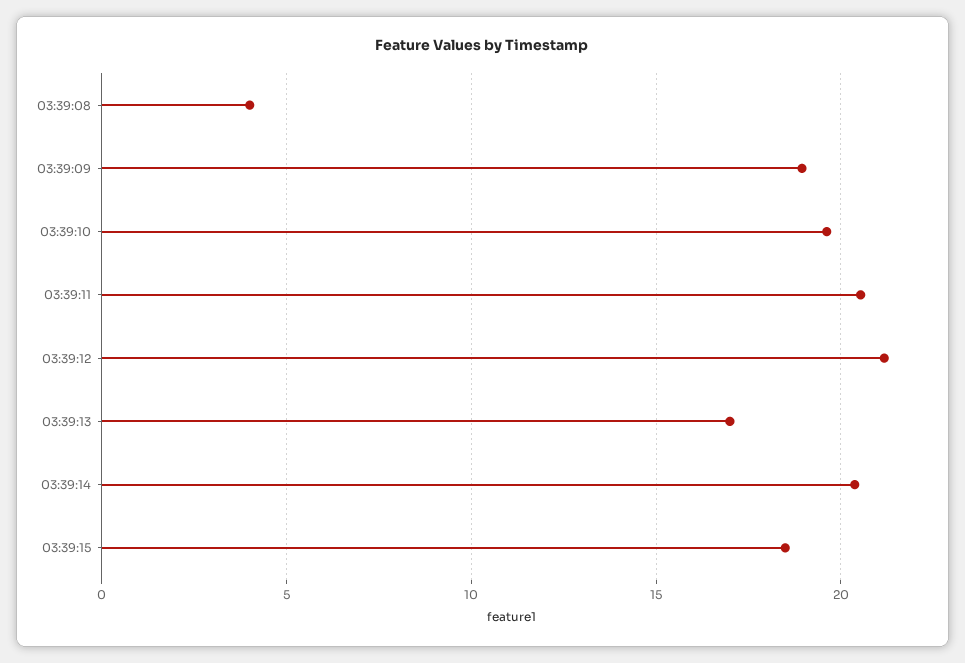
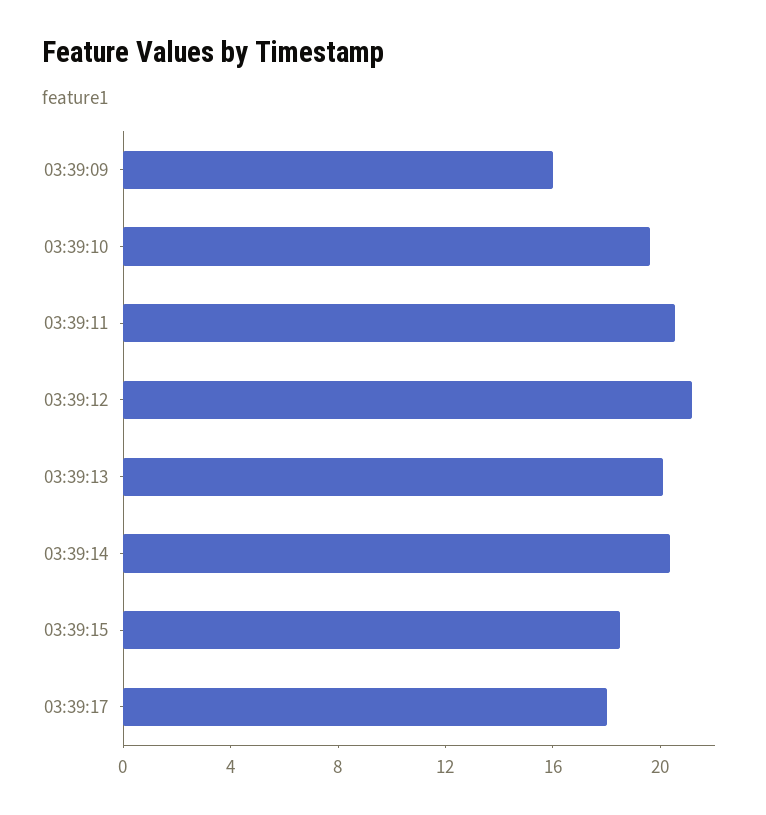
03:39:08: 4 -> none
03:39:09: 19 -> 16
03:39:13: 17 -> 20
03:39:17: none -> 18

